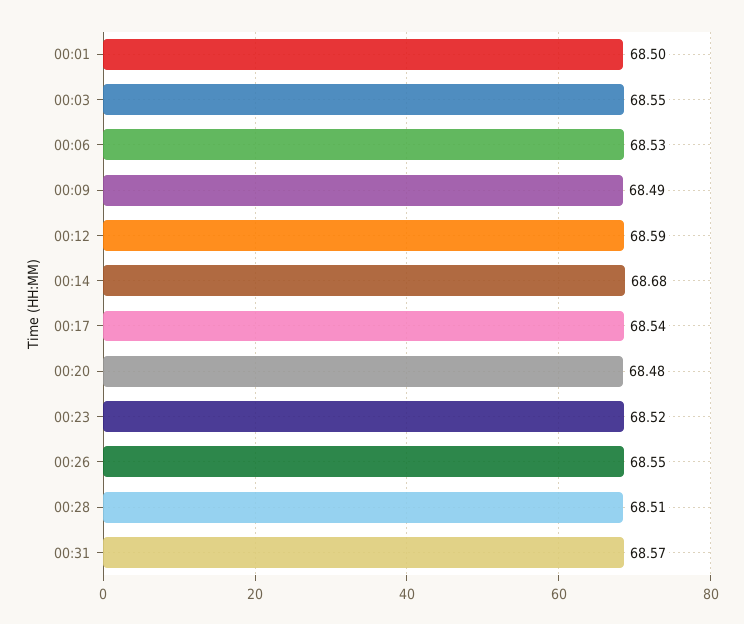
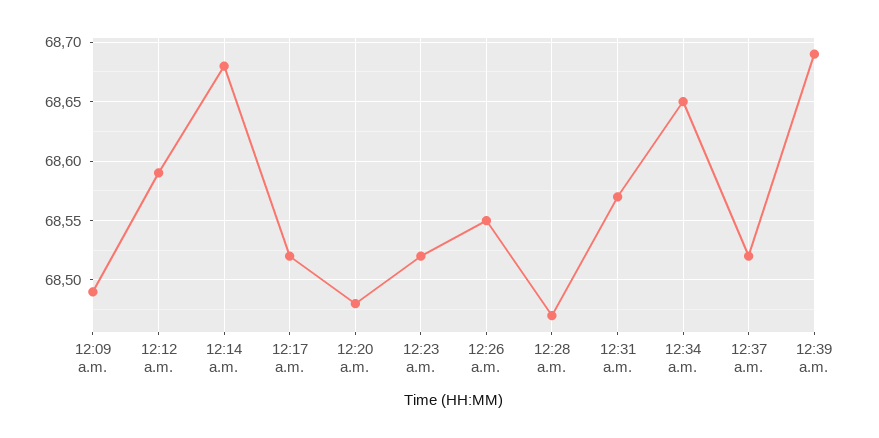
00:01: 68.5 -> none
00:03: 68.55 -> none
00:06: 68.53 -> none
00:17: 68.54 -> 68.52
00:28: 68.51 -> 68.47
12:34 a.m.: none -> 68.65
12:37 a.m.: none -> 68.52
12:39 a.m.: none -> 68.69

